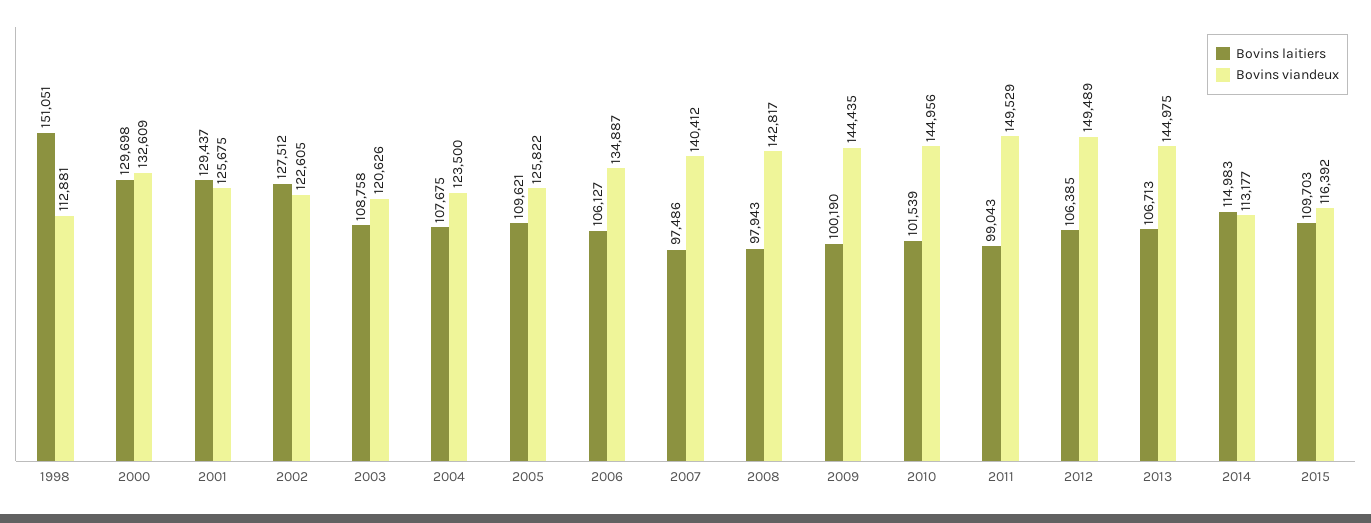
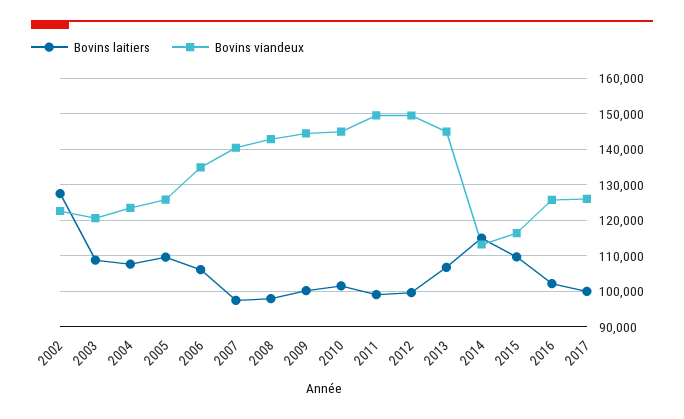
Bovins laitiers, 1998: 151051 -> none
Bovins viandeux, 1998: 112881 -> none
Bovins laitiers, 2000: 129698 -> none
Bovins viandeux, 2000: 132609 -> none
Bovins laitiers, 2001: 129437 -> none
Bovins viandeux, 2001: 125675 -> none
Bovins laitiers, 2012: 106385 -> 100000
Bovins laitiers, 2016: none -> 102000
Bovins viandeux, 2016: none -> 126000
Bovins laitiers, 2017: none -> 100000
Bovins viandeux, 2017: none -> 126000

